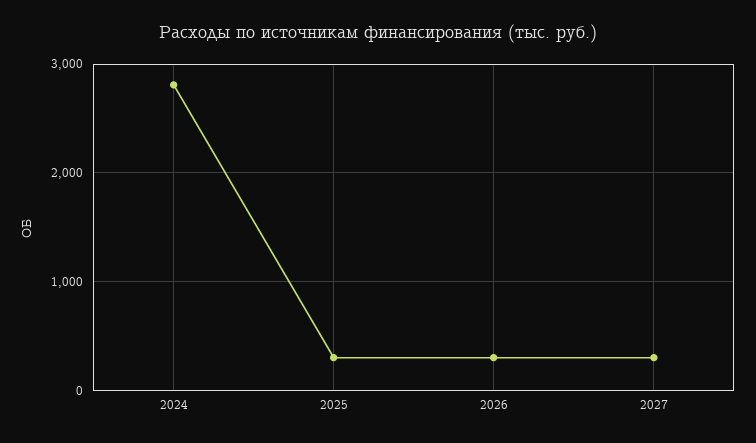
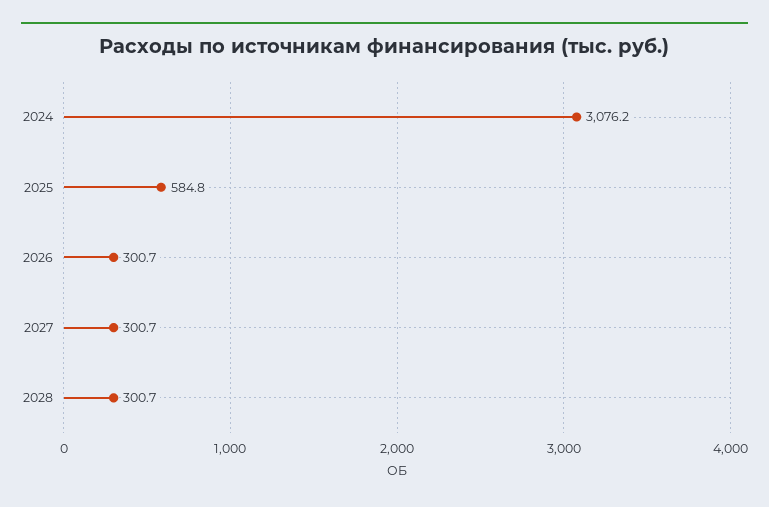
2024: 2800 -> 3076.2
2025: 300 -> 584.8
2028: none -> 300.7

